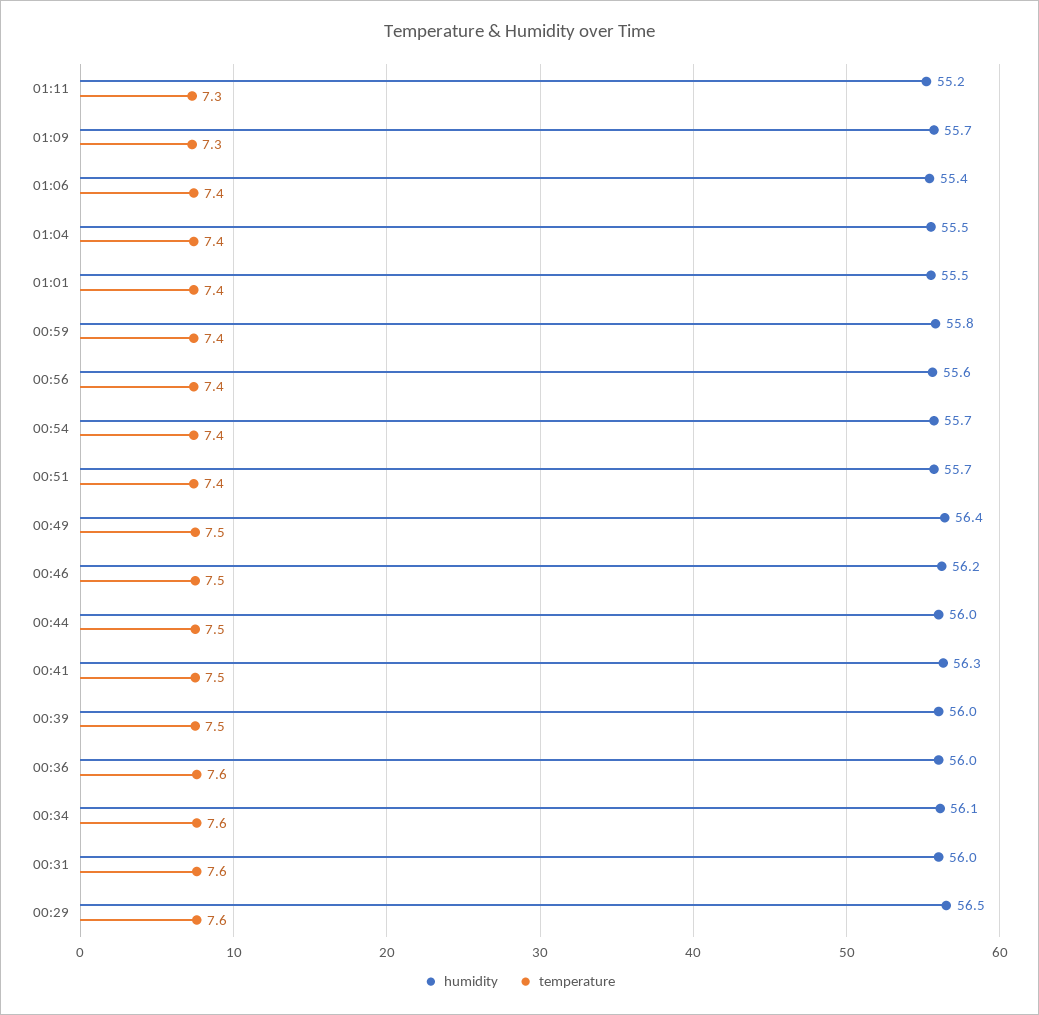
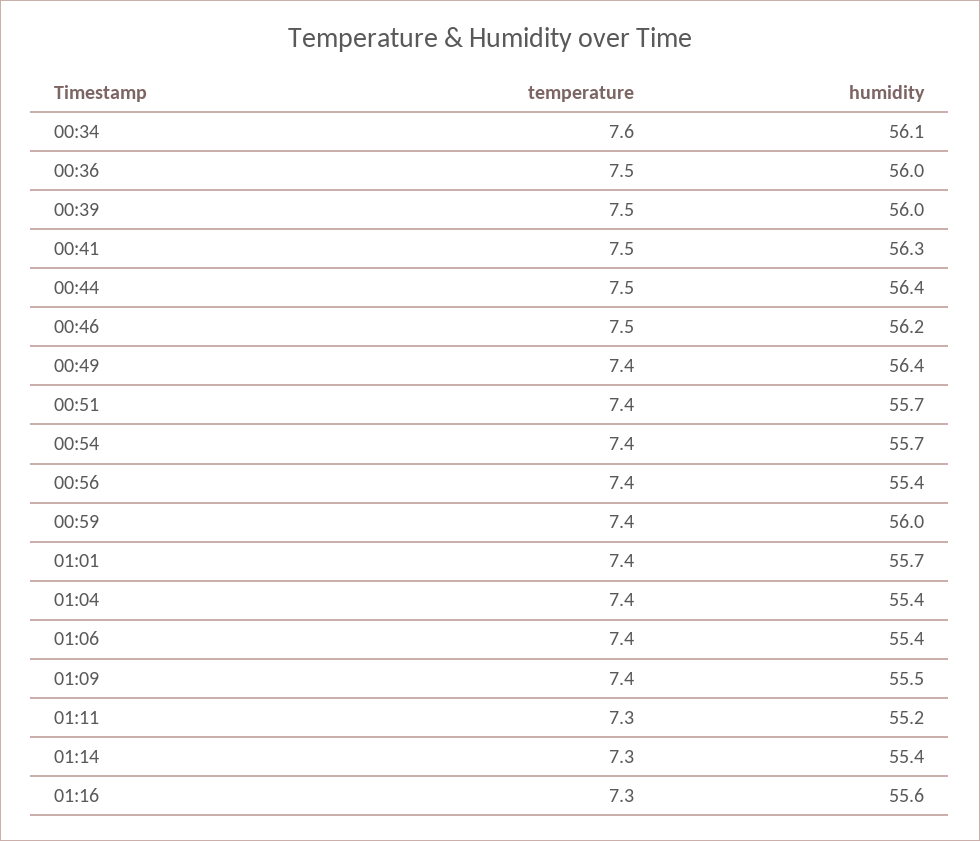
humidity, 01:09: 55.7 -> 55.5
temperature, 01:09: 7.3 -> 7.4
humidity, 01:04: 55.5 -> 55.4
humidity, 01:01: 55.5 -> 55.7
humidity, 00:59: 55.8 -> 56
humidity, 00:56: 55.6 -> 55.4
temperature, 00:49: 7.5 -> 7.4
humidity, 00:44: 56 -> 56.4
temperature, 00:36: 7.6 -> 7.5
humidity, 00:31: 56 -> none
temperature, 00:31: 7.6 -> none
humidity, 00:29: 56.5 -> none
temperature, 00:29: 7.6 -> none
temperature, 01:14: none -> 7.3
humidity, 01:14: none -> 55.4
temperature, 01:16: none -> 7.3
humidity, 01:16: none -> 55.6

